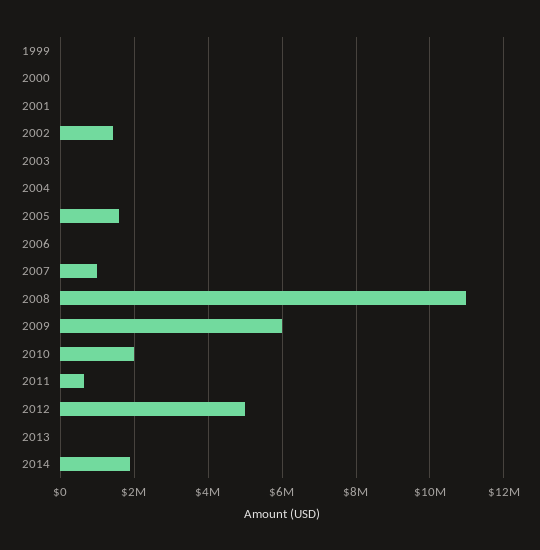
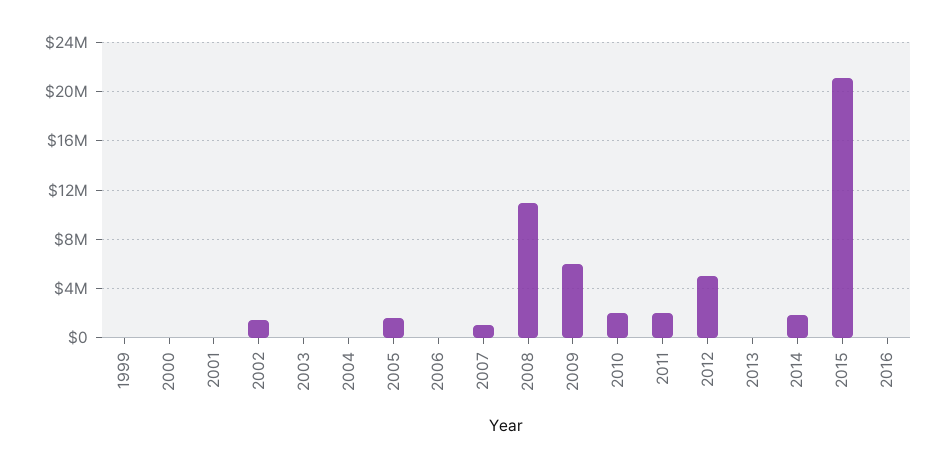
2011: 600000 -> 2000000
2015: none -> 21000000
2016: none -> 0

